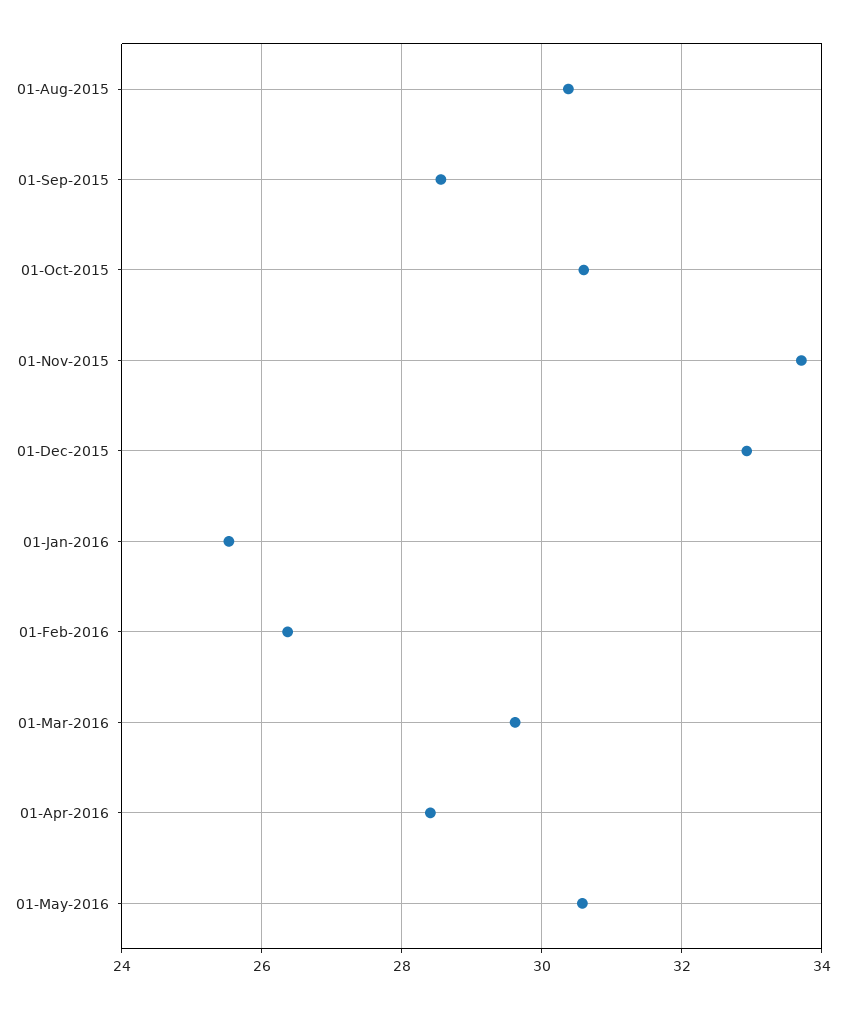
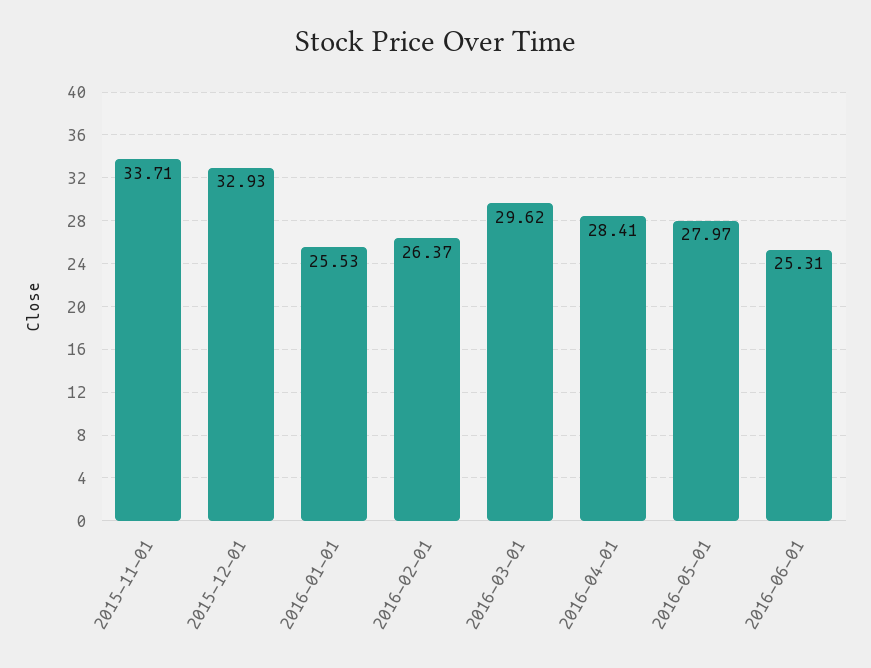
01-Aug-2015: 30.4 -> none
01-Sep-2015: 28.6 -> none
01-Oct-2015: 30.6 -> none
01-May-2016: 30.6 -> 27.97
2016-06-01: none -> 25.31

